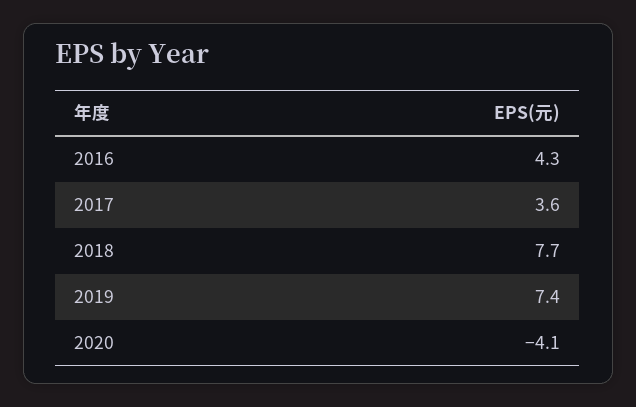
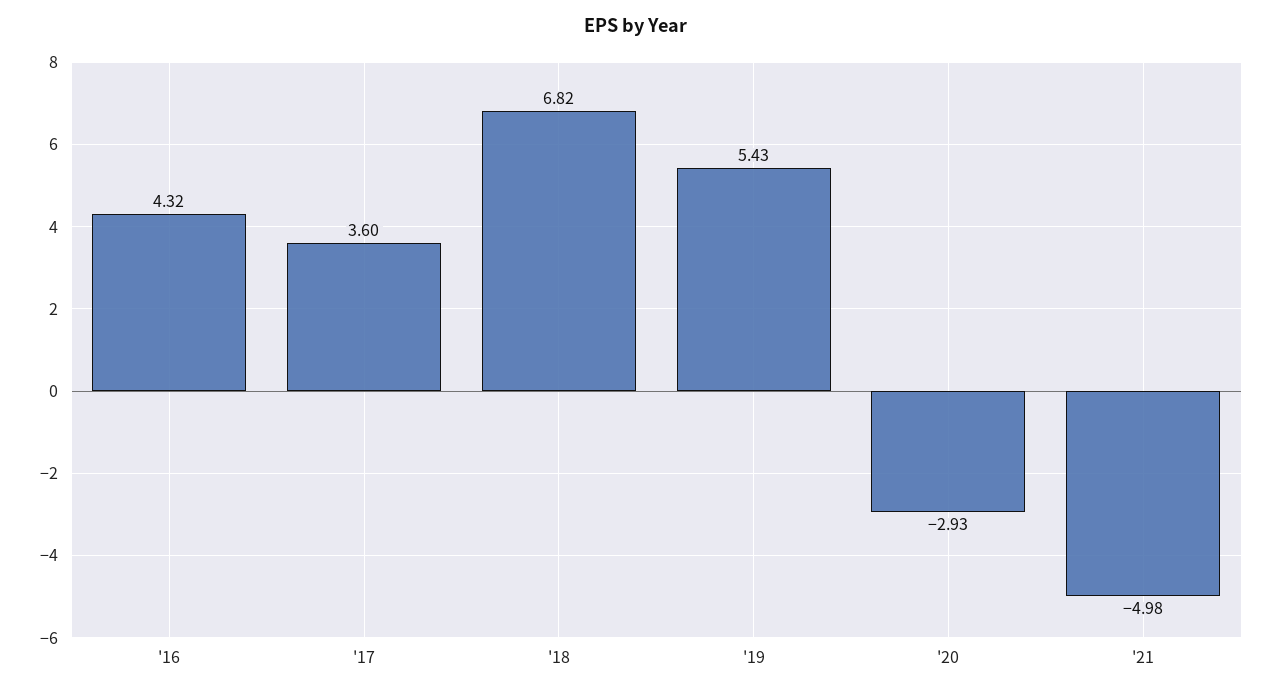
2018: 7.7 -> 6.82
2019: 7.4 -> 5.43
2020: -4.1 -> -2.93
'21: none -> -4.98

